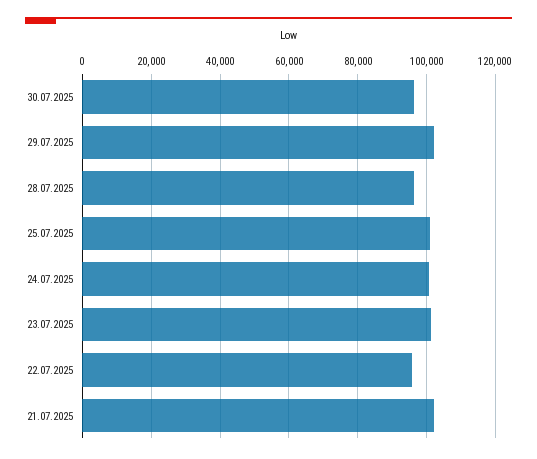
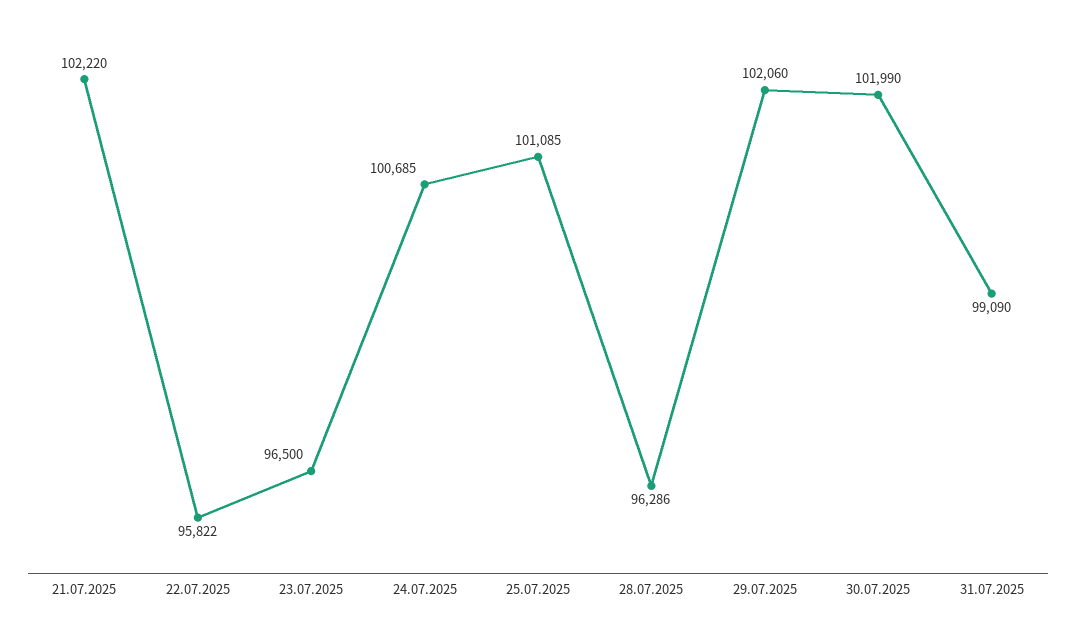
30.07.2025: 96000 -> 101990
23.07.2025: 102000 -> 96500
31.07.2025: none -> 99090

